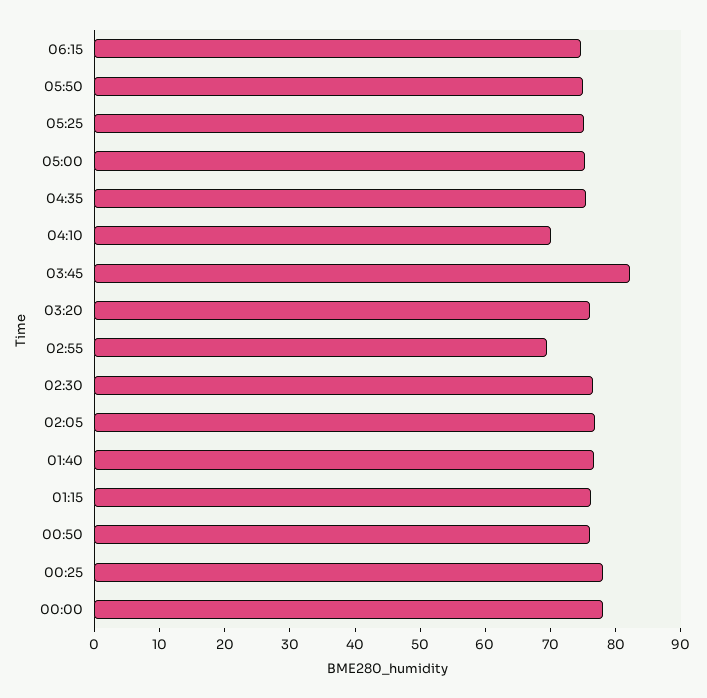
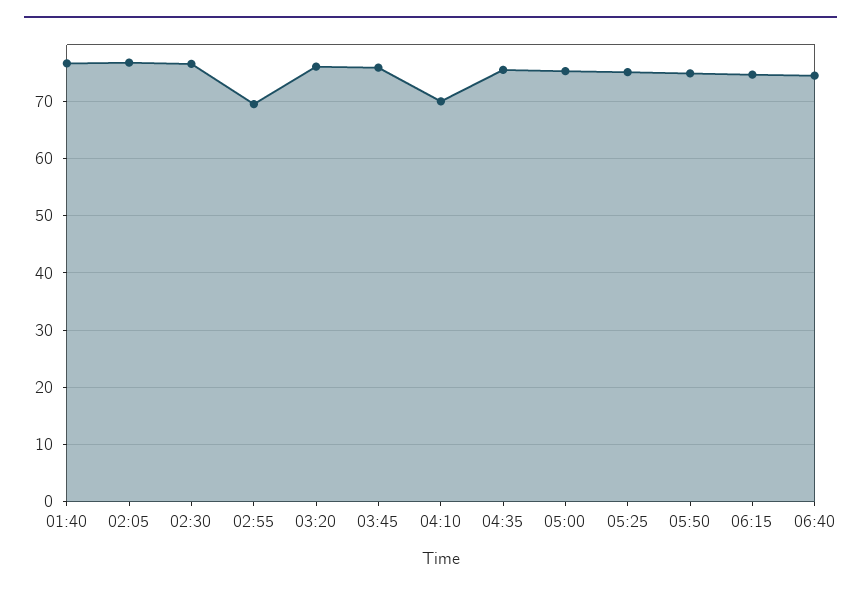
03:45: 82 -> 76
01:15: 76 -> none
00:50: 76 -> none
00:25: 78 -> none
00:00: 78 -> none
06:40: none -> 74

